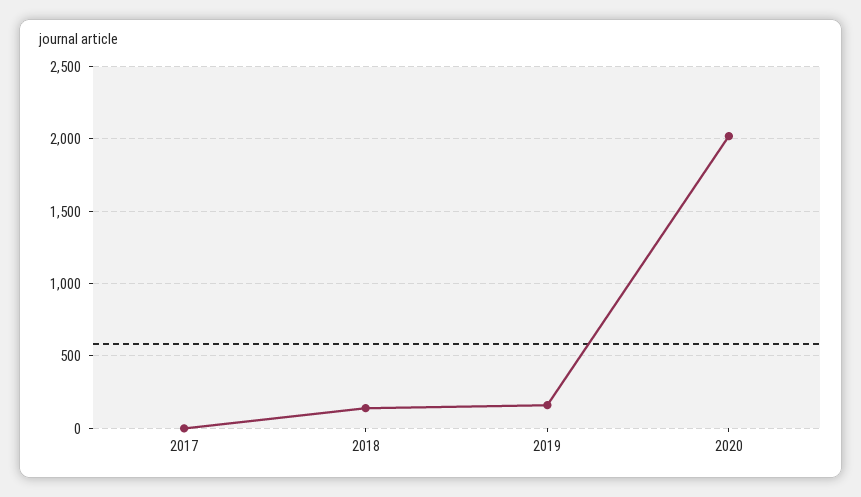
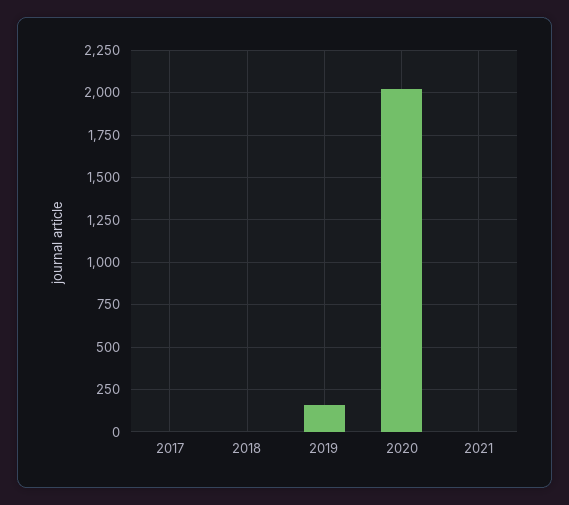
2018: 150 -> 0
2021: none -> 0

